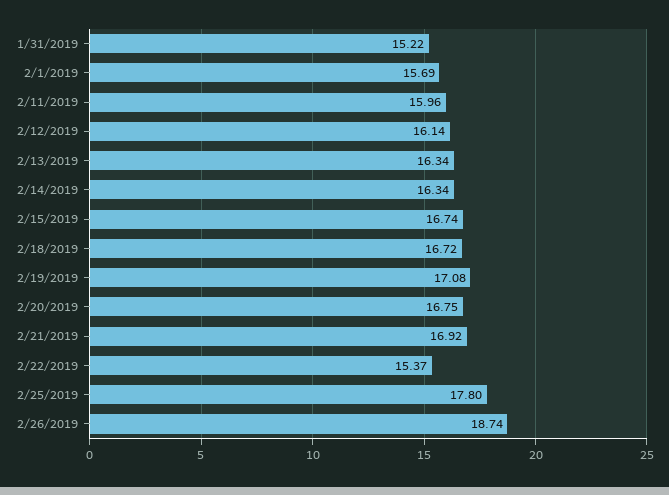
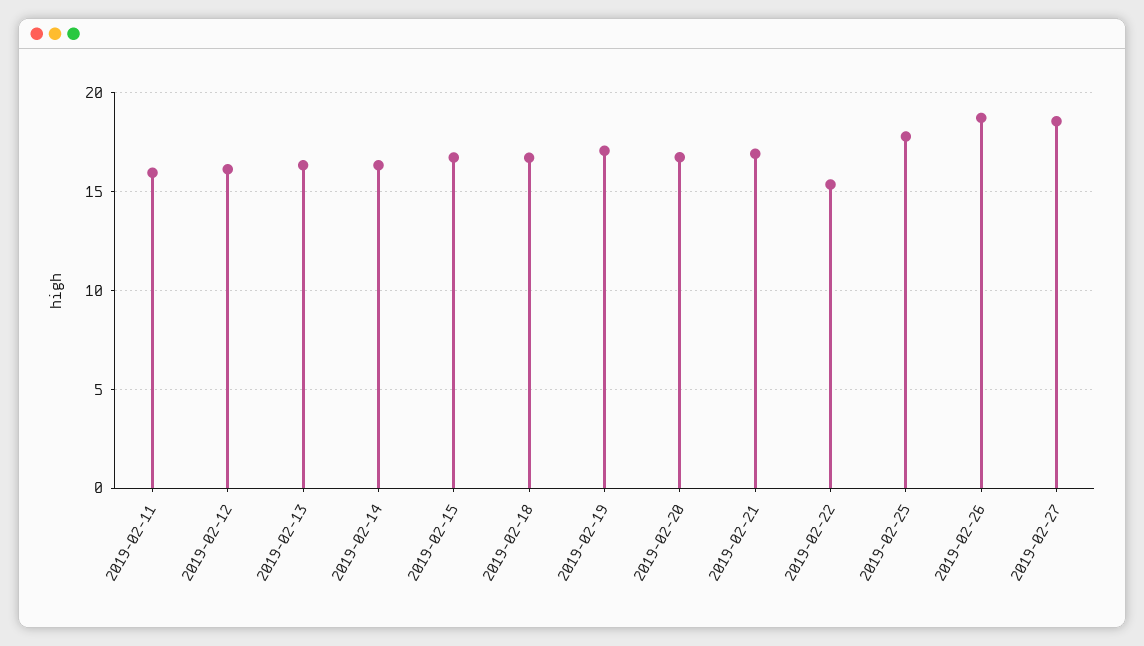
1/31/2019: 15.22 -> none
2/1/2019: 15.69 -> none
2019-02-27: none -> 18.5

